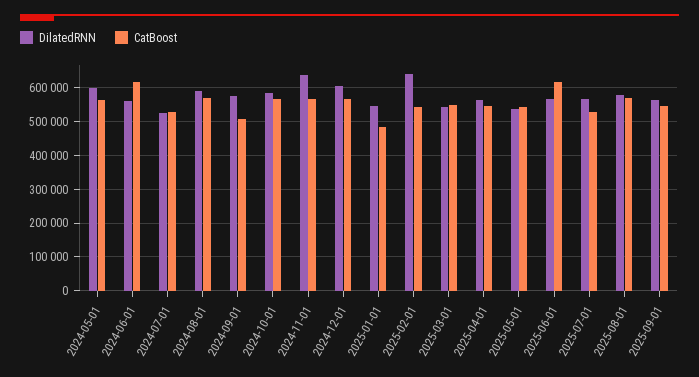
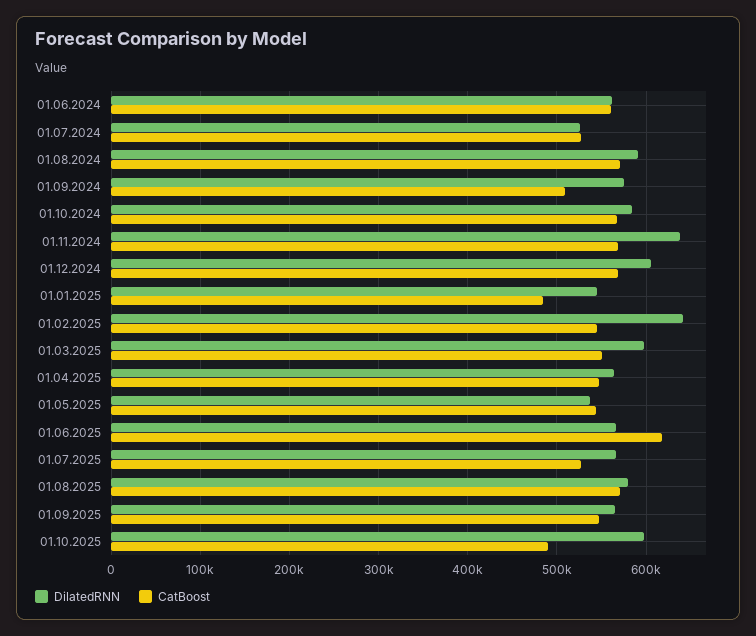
DilatedRNN, 2024-05-01: 600000 -> none
CatBoost, 2024-05-01: 560000 -> none
CatBoost, 2024-06-01: 620000 -> 560000
DilatedRNN, 2025-03-01: 540000 -> 600000
DilatedRNN, 01.10.2025: none -> 600000
CatBoost, 01.10.2025: none -> 490000

